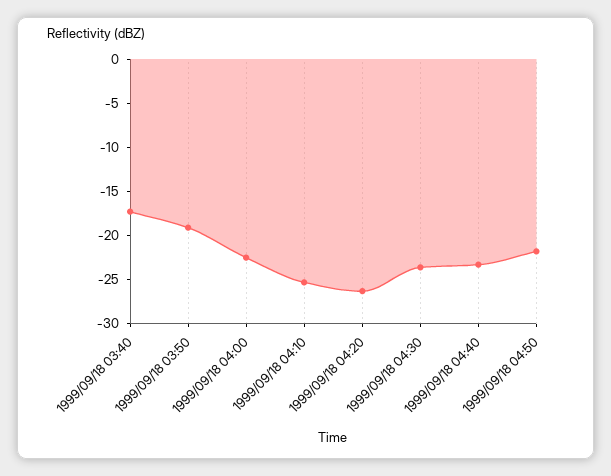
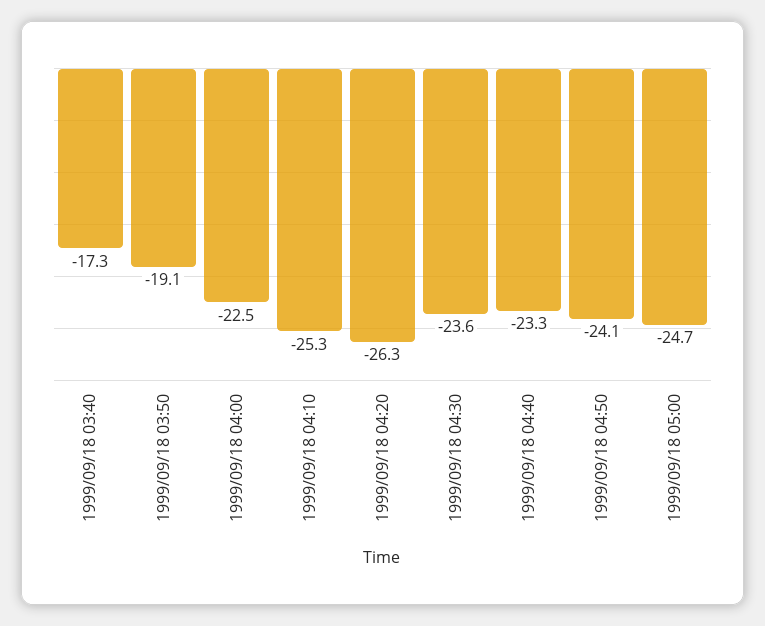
1999/09/18 04:50: -22 -> -24.1
1999/09/18 05:00: none -> -24.7

